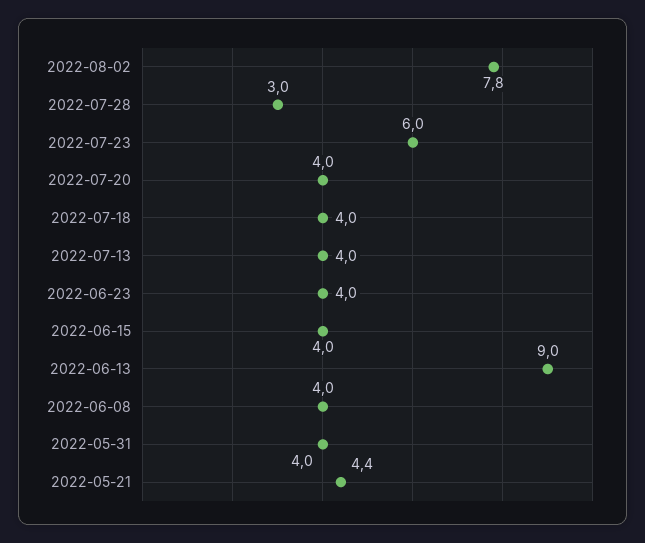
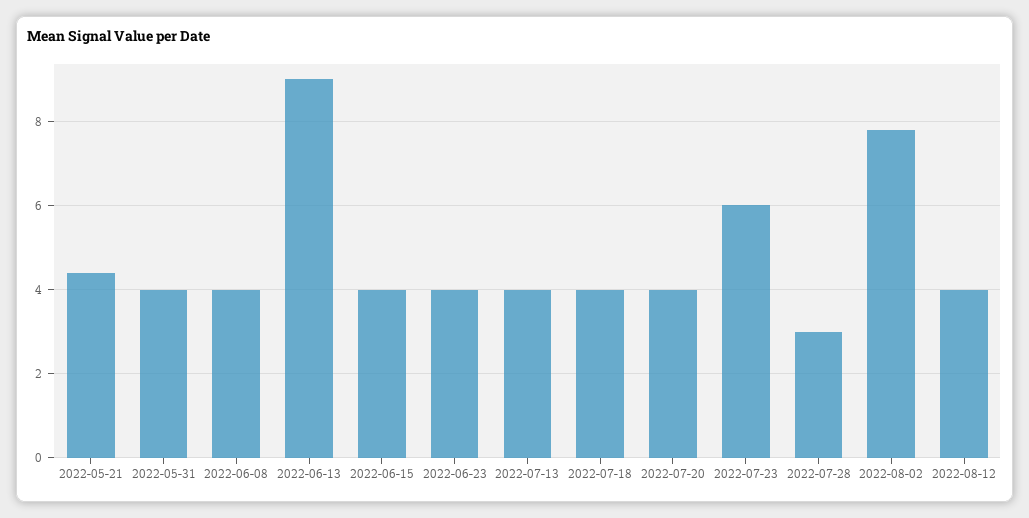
2022-08-12: none -> 4

